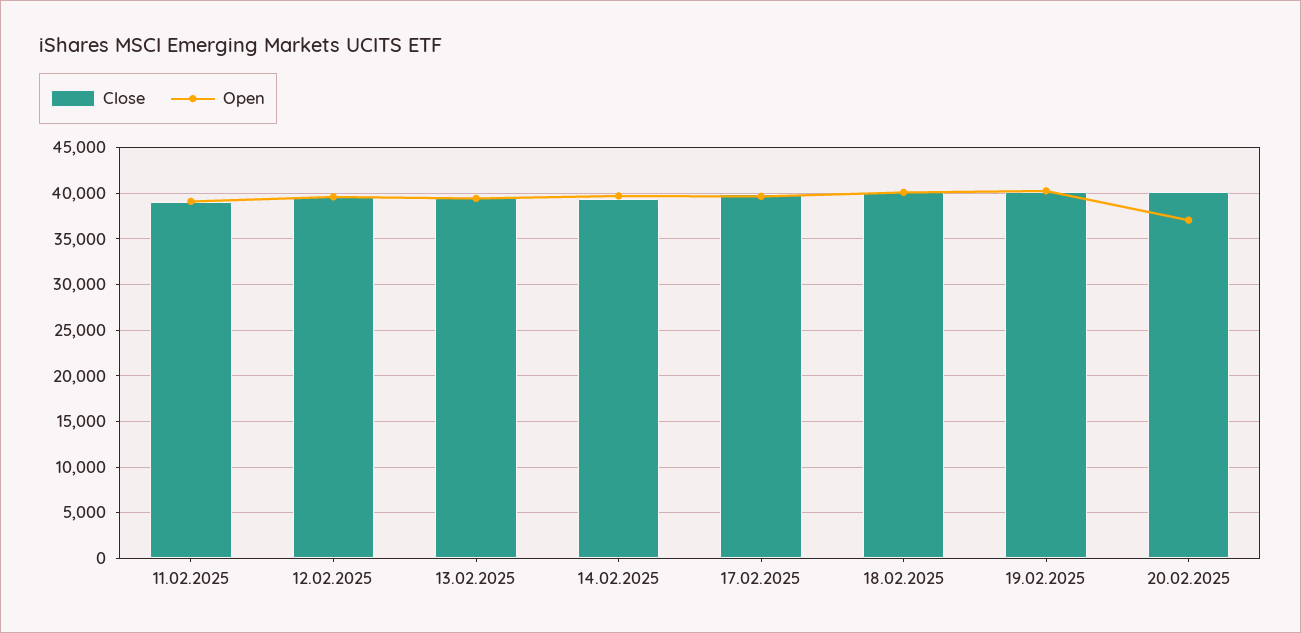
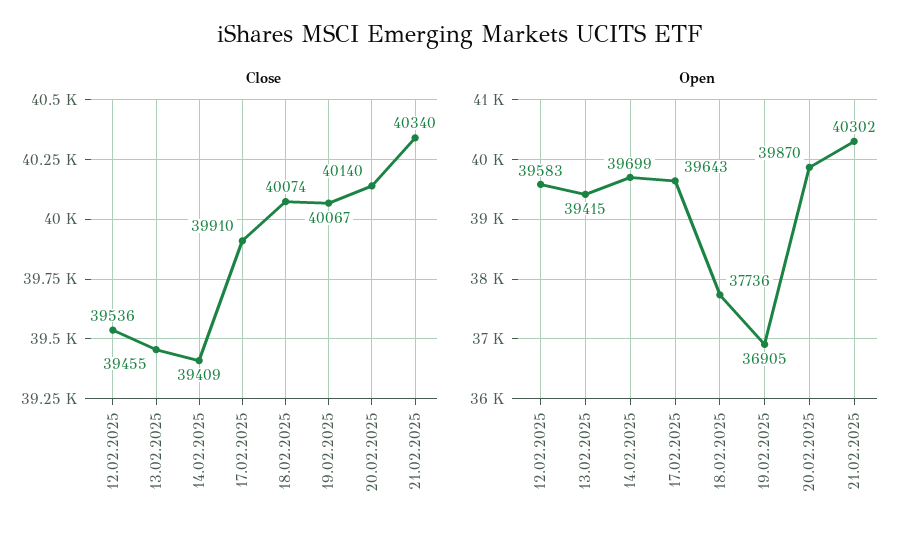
Close, 11.02.2025: 39000 -> none
Open, 11.02.2025: 39000 -> none
Open, 18.02.2025: 40000 -> 37736
Open, 19.02.2025: 40000 -> 36905
Open, 20.02.2025: 37000 -> 39870
Close, 21.02.2025: none -> 40340
Open, 21.02.2025: none -> 40302

